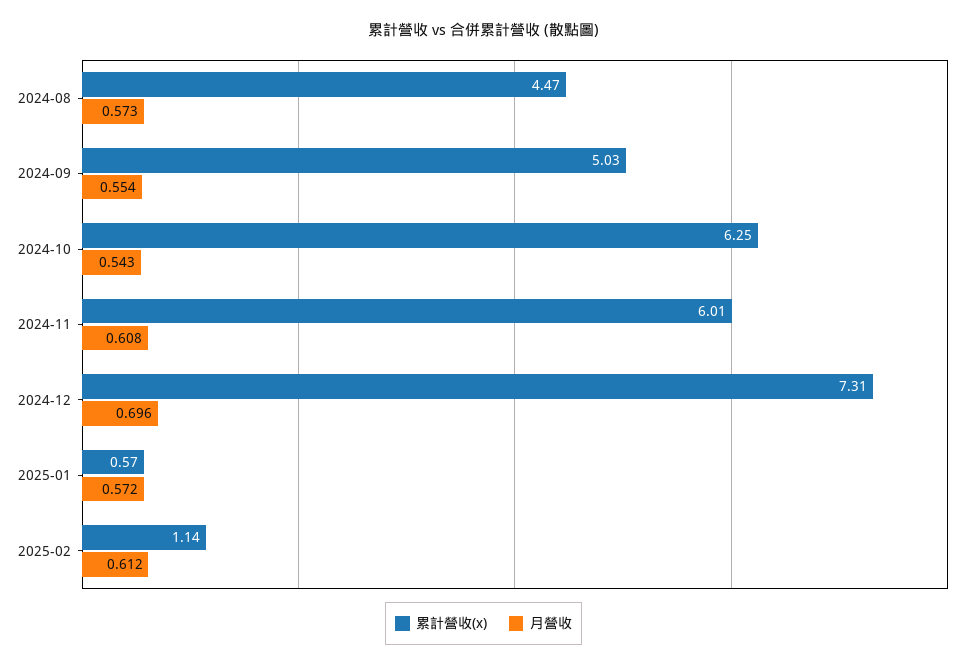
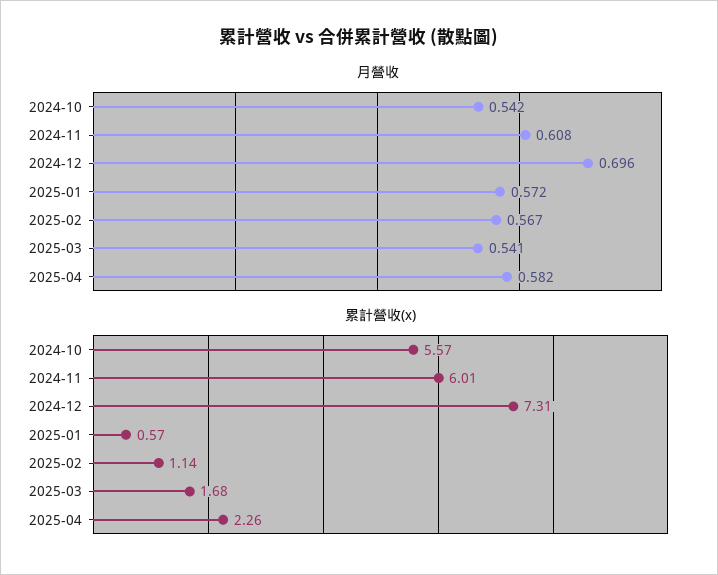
累計營收(x), 2024-08: 4.47 -> none
月營收, 2024-08: 0.573 -> none
累計營收(x), 2024-09: 5.03 -> none
月營收, 2024-09: 0.554 -> none
累計營收(x), 2024-10: 6.25 -> 5.57
月營收, 2024-10: 0.543 -> 0.542
月營收, 2025-02: 0.612 -> 0.567
月營收, 2025-03: none -> 0.541
月營收, 2025-04: none -> 0.582
累計營收(x), 2025-03: none -> 1.68
累計營收(x), 2025-04: none -> 2.26

